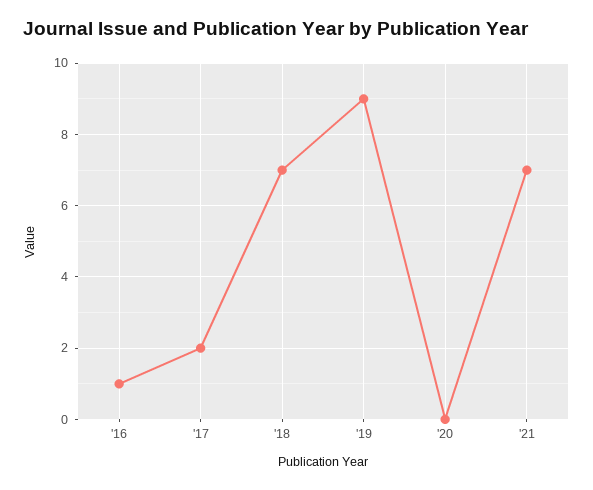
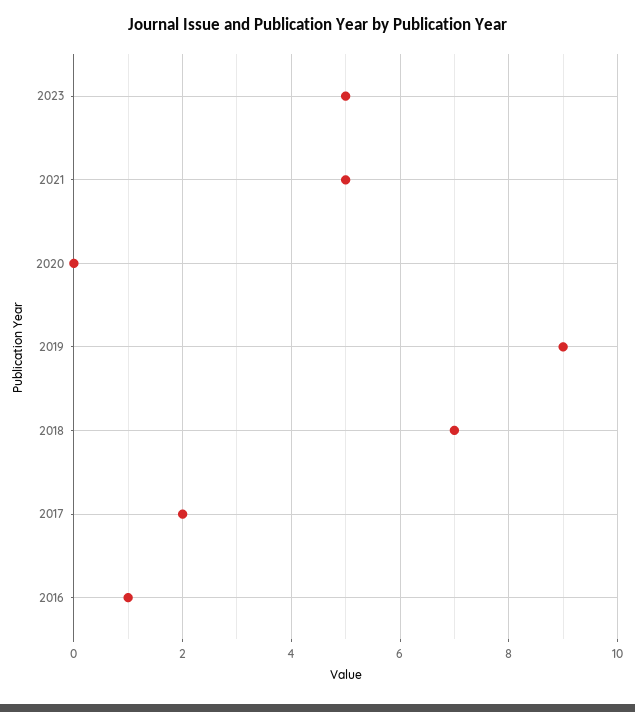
'21: 7 -> 5
2023: none -> 5

